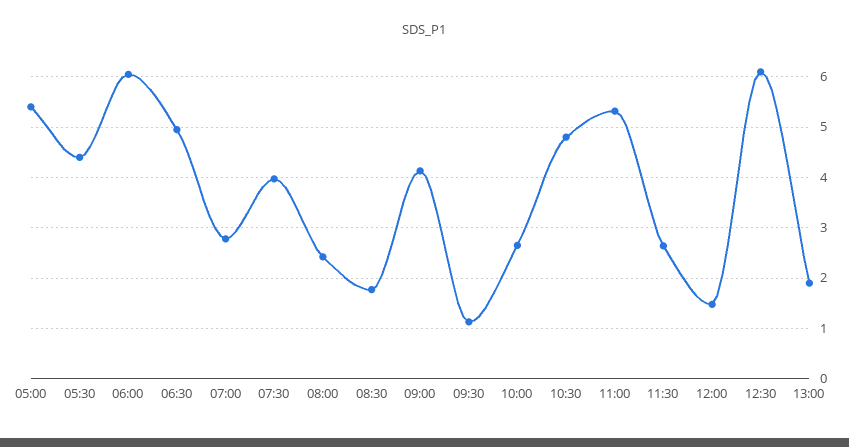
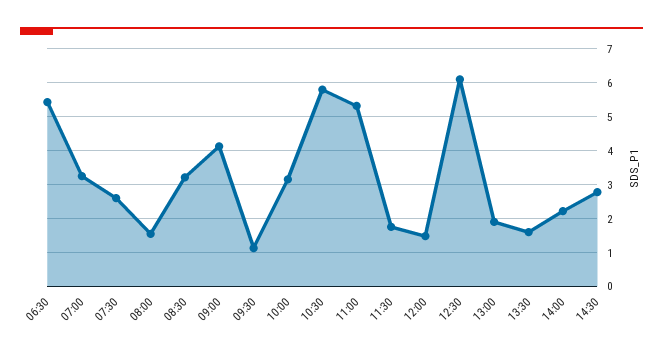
05:00: 5.4 -> none
05:30: 4.4 -> none
06:00: 6 -> none
06:30: 5 -> 5.4
07:00: 2.8 -> 3.2
07:30: 4 -> 2.6
08:00: 2.4 -> 1.6
08:30: 1.8 -> 3.2
10:00: 2.6 -> 3.2
10:30: 4.8 -> 5.8
11:30: 2.6 -> 1.8
13:30: none -> 1.6
14:00: none -> 2.2
14:30: none -> 2.8

